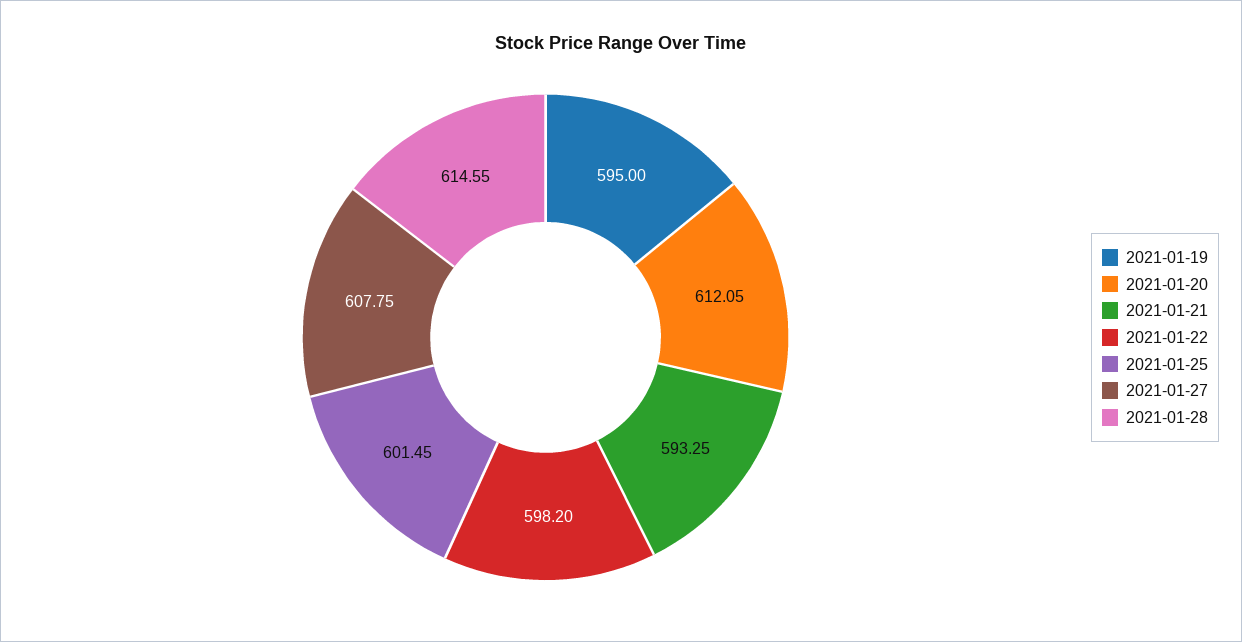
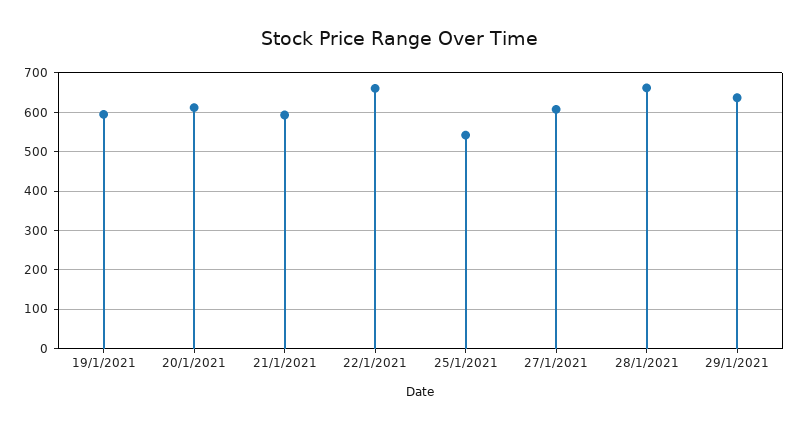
2021-01-22: 598.2 -> 660
2021-01-25: 601.45 -> 540
2021-01-28: 614.55 -> 660
29/1/2021: none -> 640

